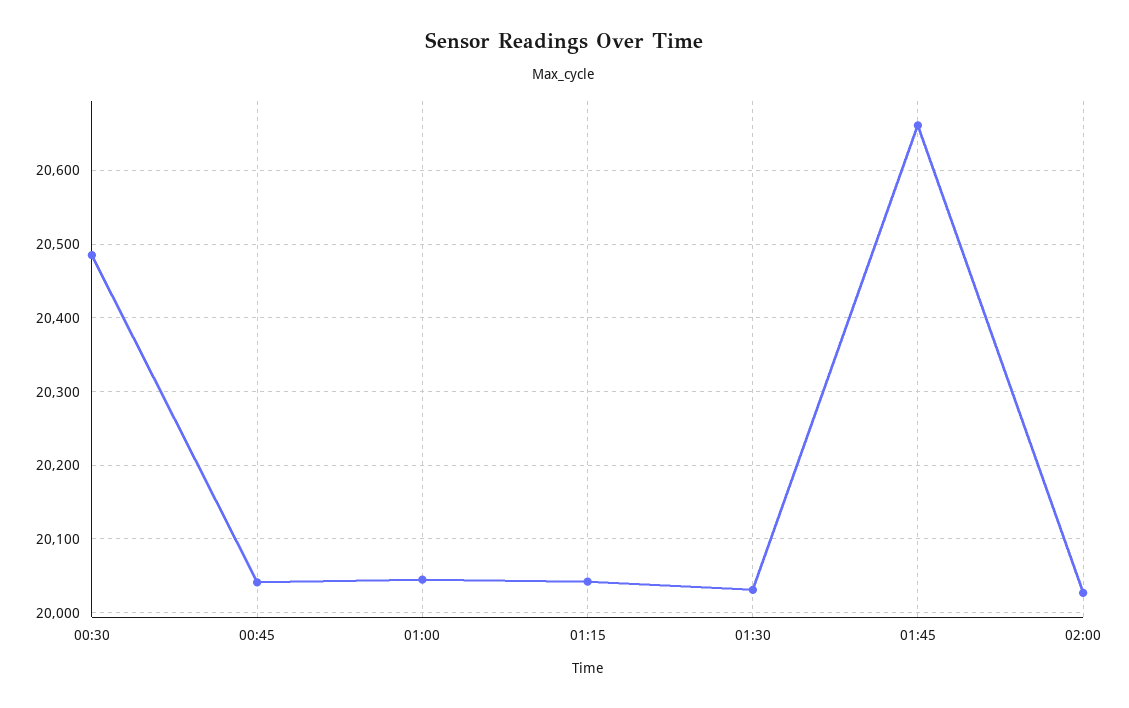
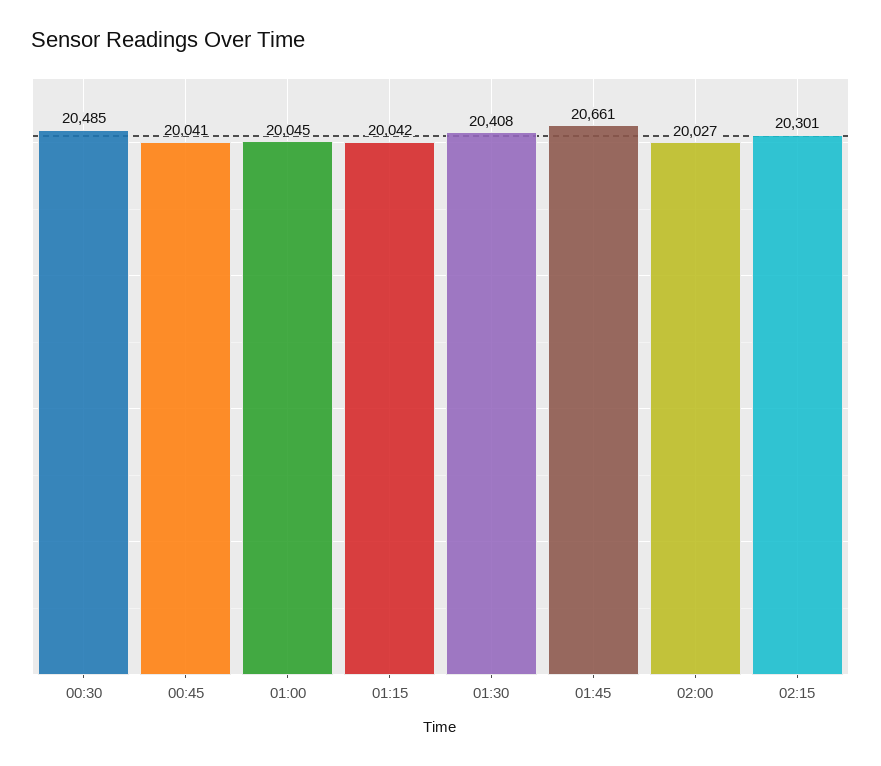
01:30: 20030 -> 20408
02:15: none -> 20301

